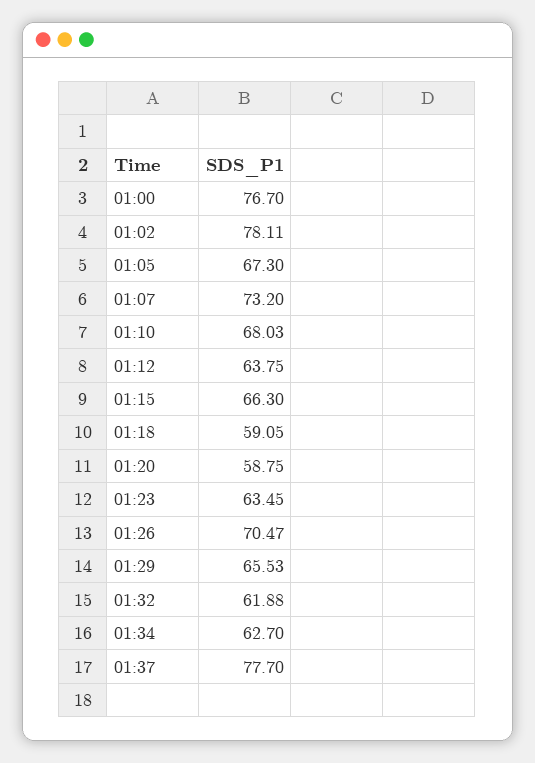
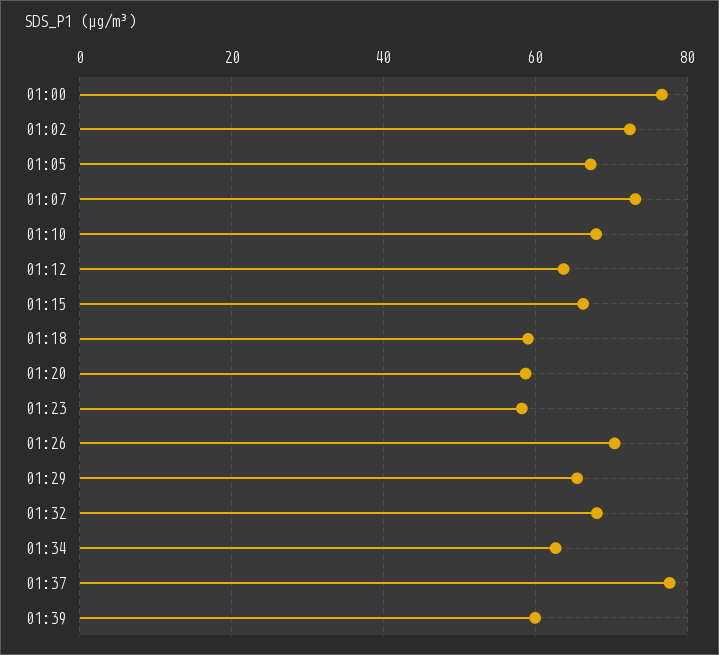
01:02: 78.11 -> 72
01:23: 63.45 -> 58
01:32: 61.88 -> 68
01:39: none -> 60

